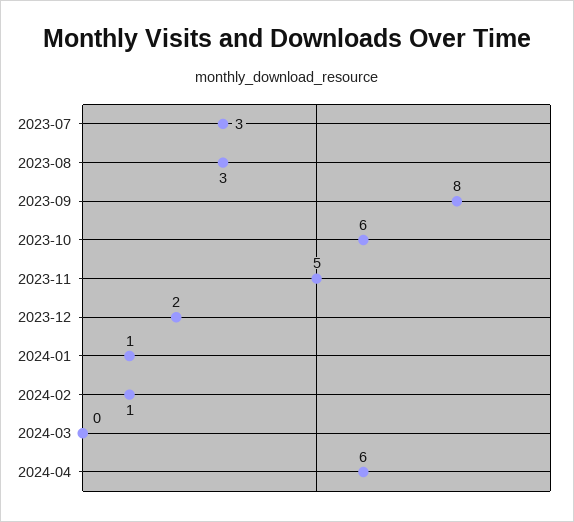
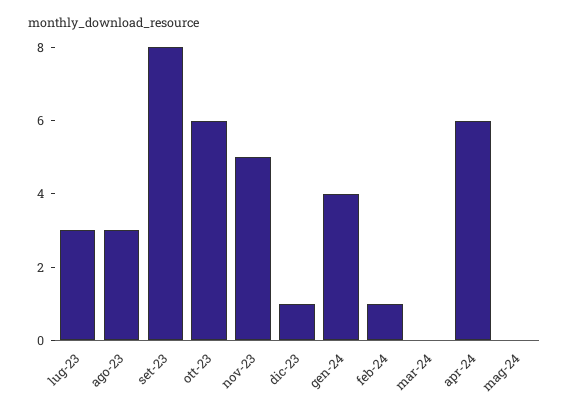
2023-12: 2 -> 1
2024-01: 1 -> 4
mag-24: none -> 0

